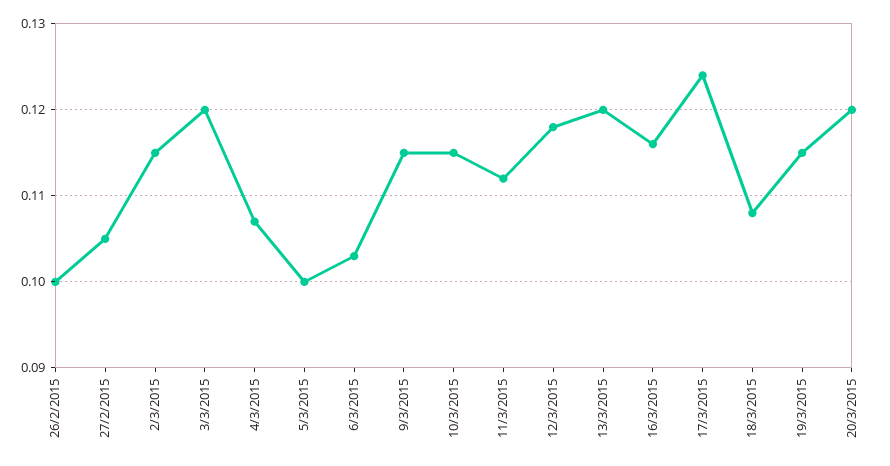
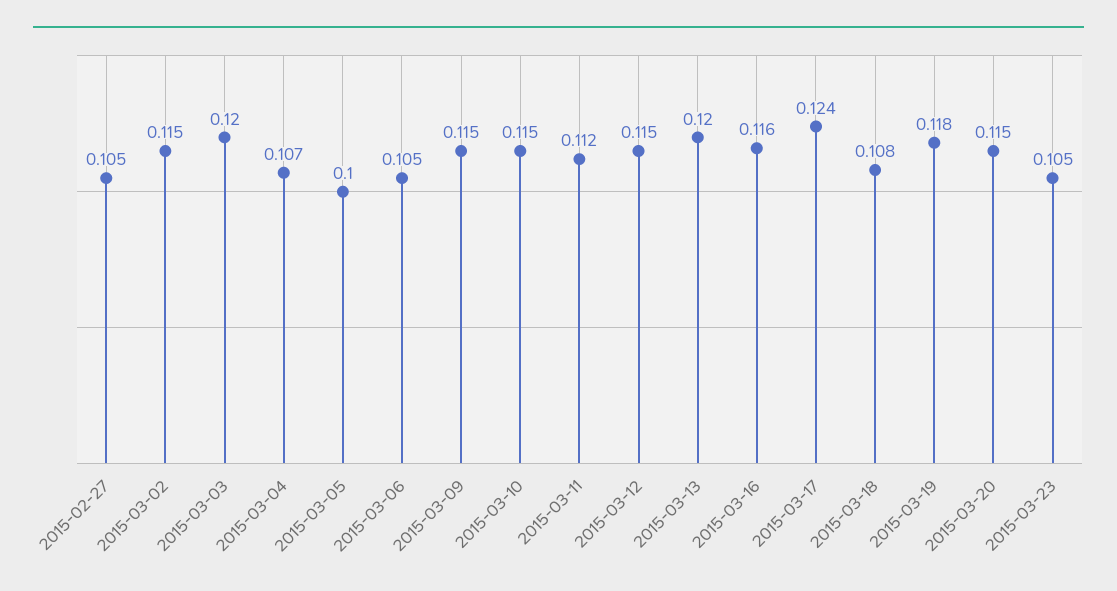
26/2/2015: 0.1 -> none
6/3/2015: 0.103 -> 0.105
12/3/2015: 0.118 -> 0.115
19/3/2015: 0.115 -> 0.118
20/3/2015: 0.12 -> 0.115
2015-03-23: none -> 0.105

